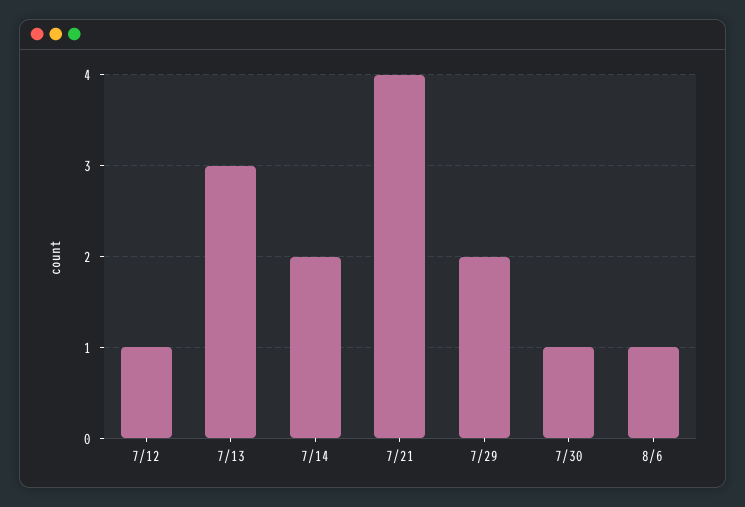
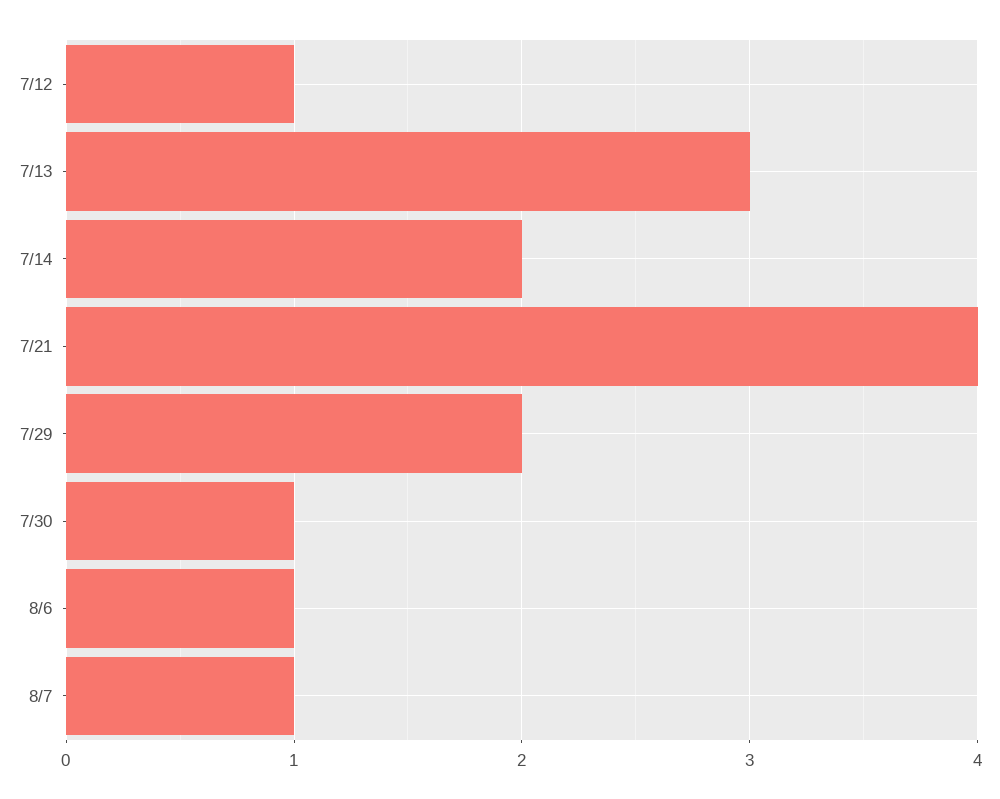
8/7: none -> 1

